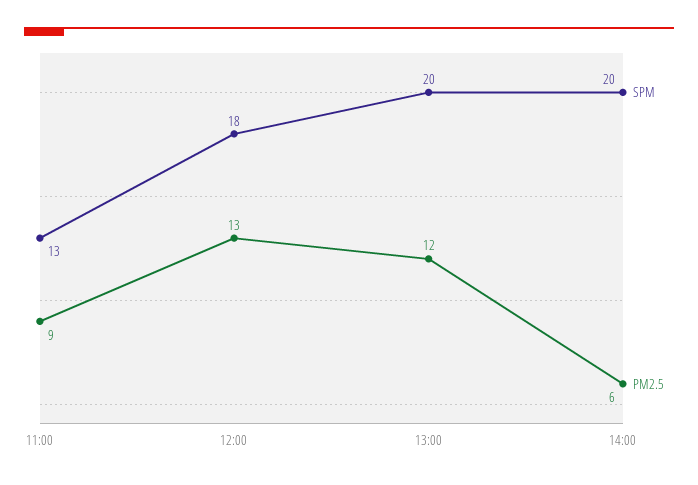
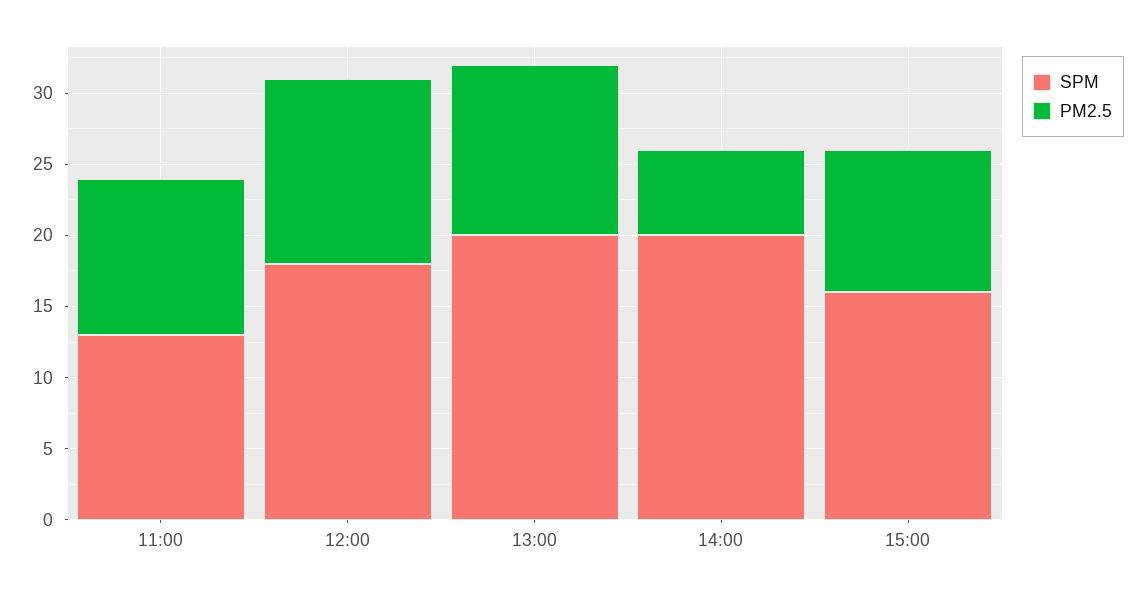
PM2.5, 11:00: 9 -> 11
SPM, 15:00: none -> 16
PM2.5, 15:00: none -> 10

